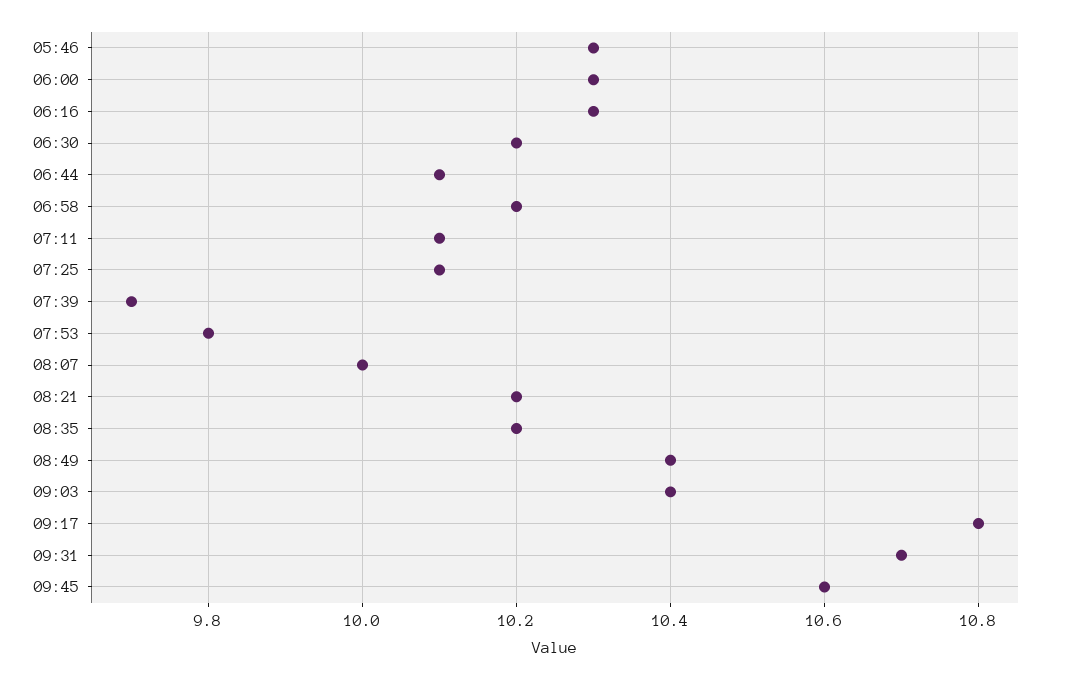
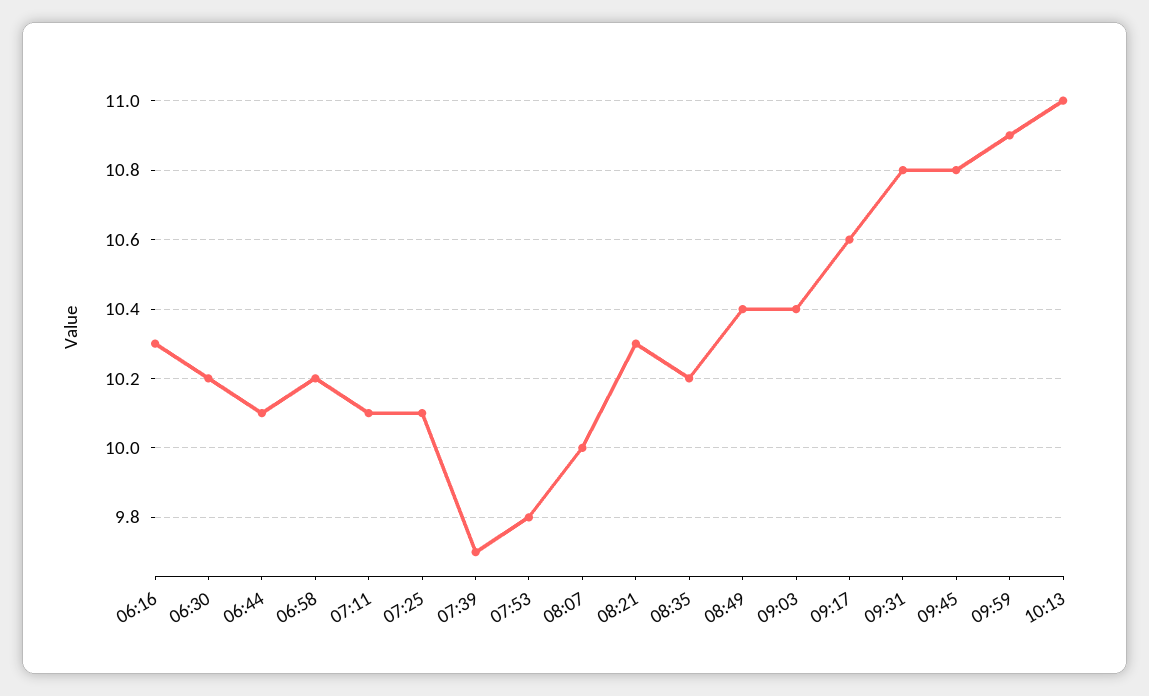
05:46: 10.3 -> none
06:00: 10.3 -> none
08:21: 10.2 -> 10.3
09:17: 10.8 -> 10.6
09:31: 10.7 -> 10.8
09:45: 10.6 -> 10.8
09:59: none -> 10.9
10:13: none -> 11

